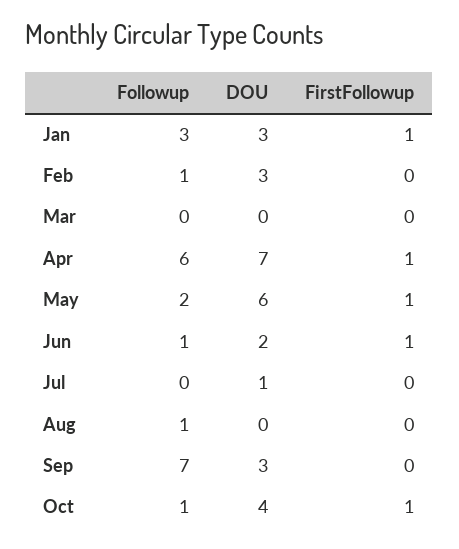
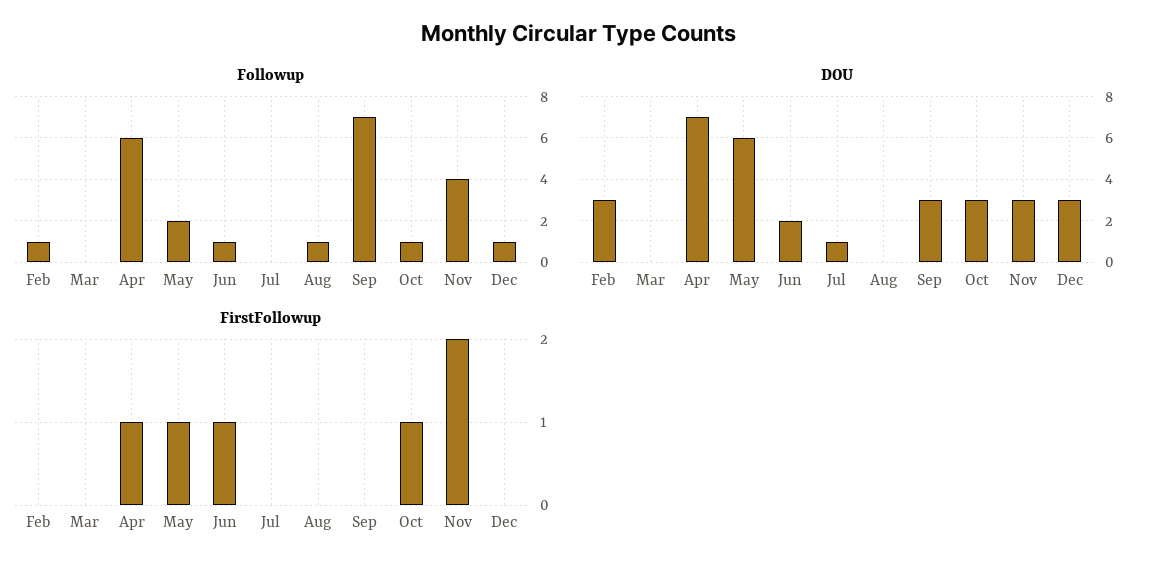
Followup, Jan: 3 -> none
DOU, Jan: 3 -> none
FirstFollowup, Jan: 1 -> none
DOU, Oct: 4 -> 3
Followup, Nov: none -> 4
Followup, Dec: none -> 1
DOU, Nov: none -> 3
DOU, Dec: none -> 3
FirstFollowup, Nov: none -> 2
FirstFollowup, Dec: none -> 0

